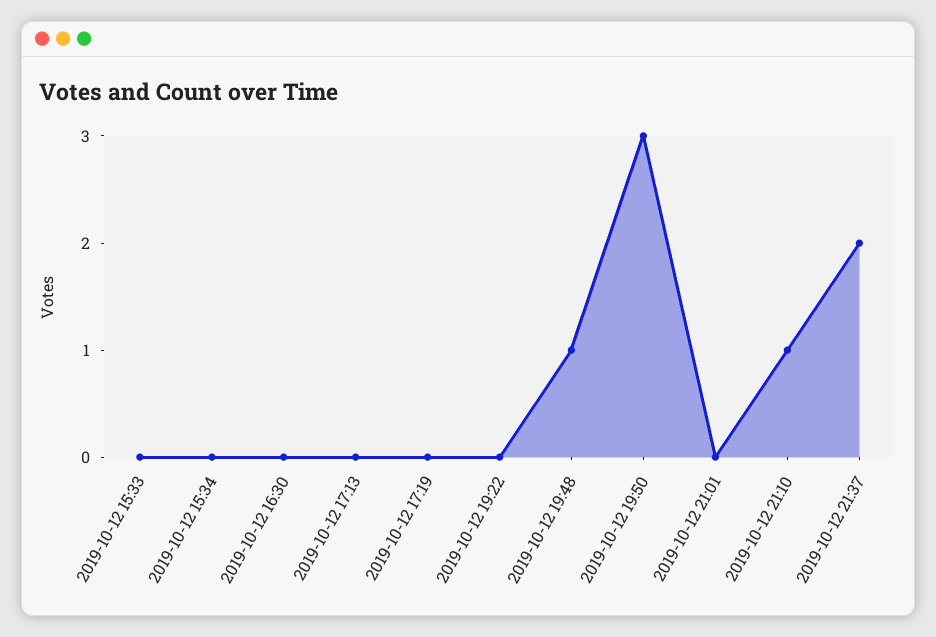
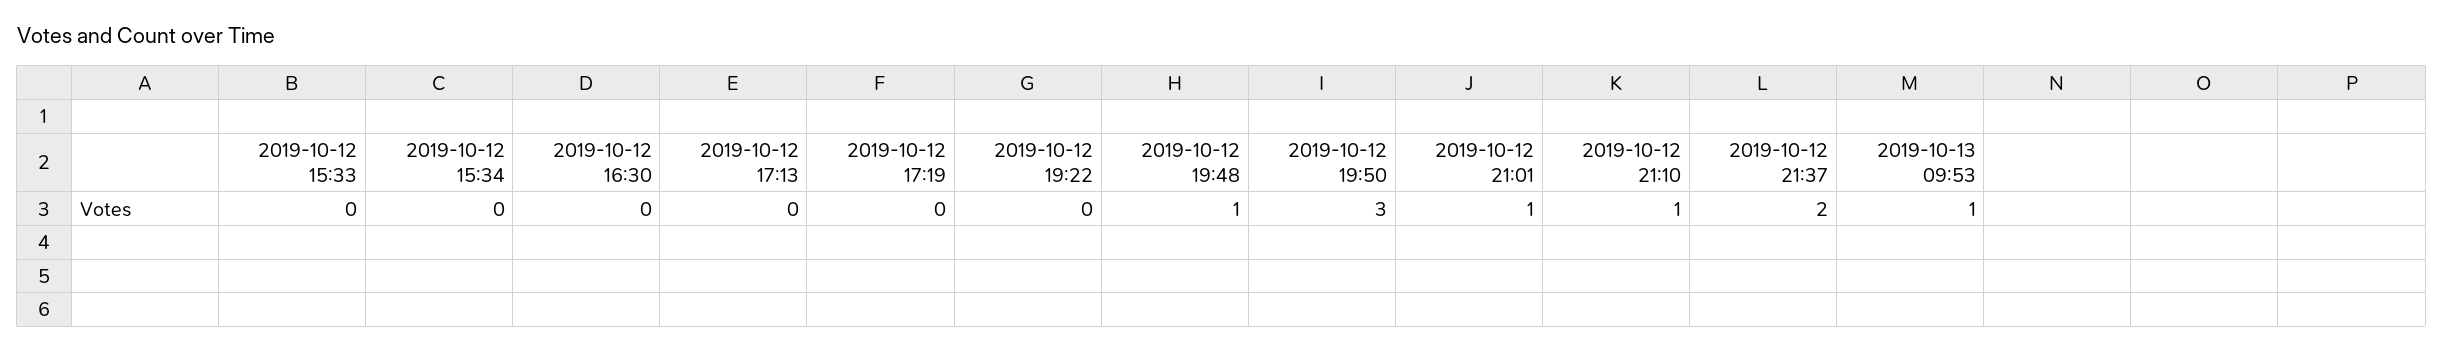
2019-10-12 21:01: 0 -> 1
2019-10-13 09:53: none -> 1

